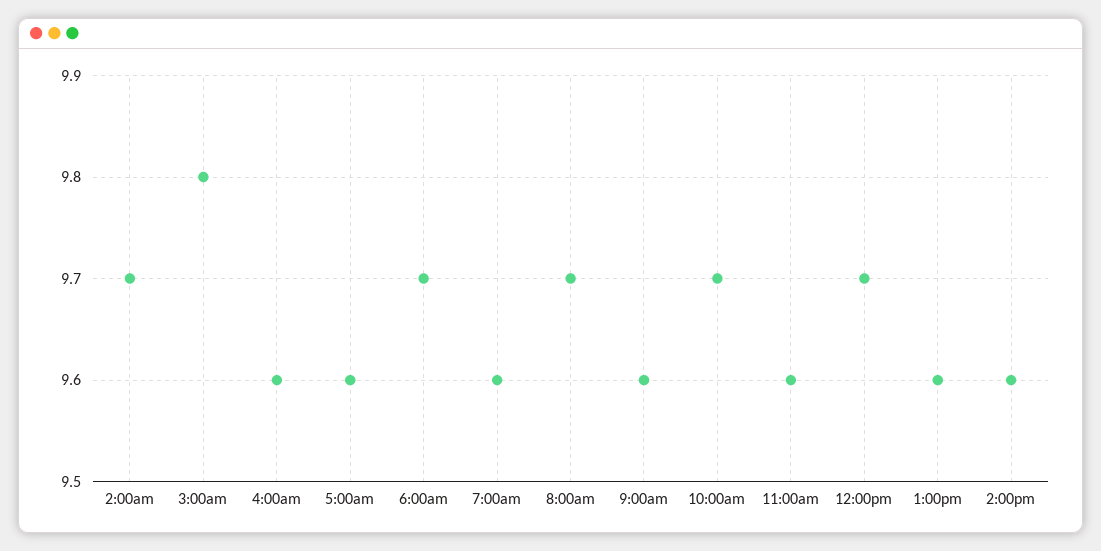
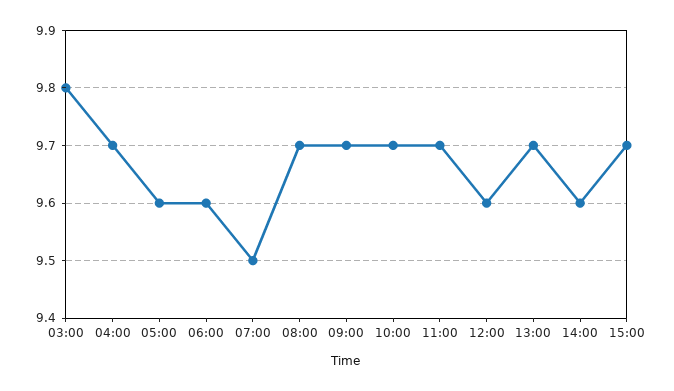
2:00am: 9.7 -> none
4:00am: 9.6 -> 9.7
6:00am: 9.7 -> 9.6
7:00am: 9.6 -> 9.5
9:00am: 9.6 -> 9.7
11:00am: 9.6 -> 9.7
12:00pm: 9.7 -> 9.6
1:00pm: 9.6 -> 9.7
15:00: none -> 9.7

